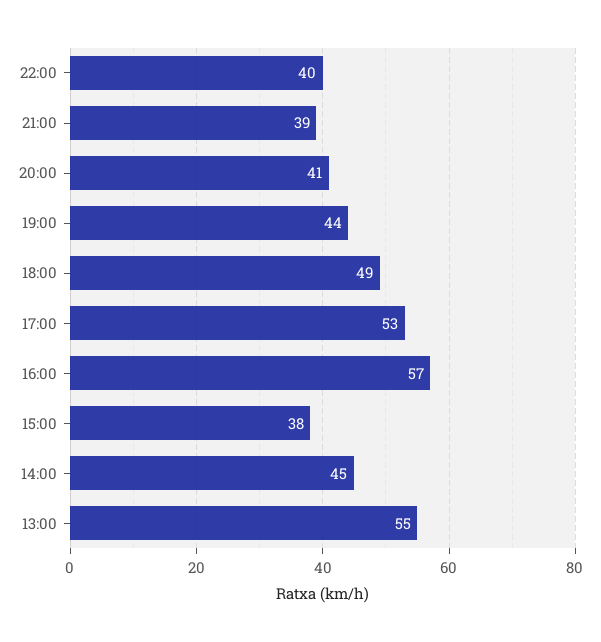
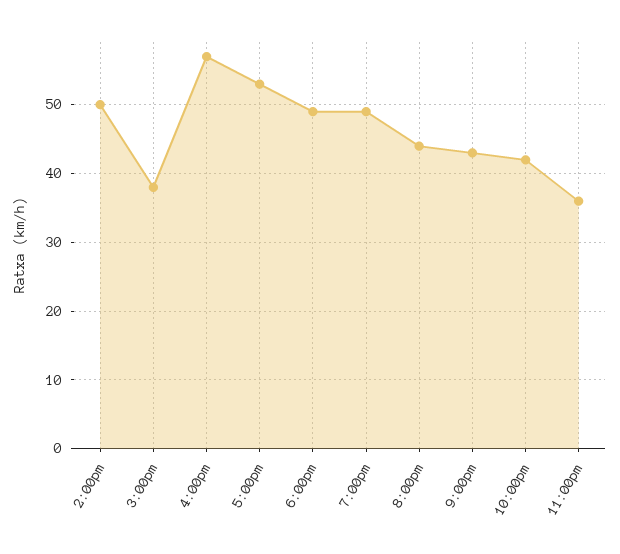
22:00: 40 -> 42
21:00: 39 -> 43
20:00: 41 -> 44
19:00: 44 -> 49
14:00: 45 -> 50
13:00: 55 -> none
11:00pm: none -> 36

